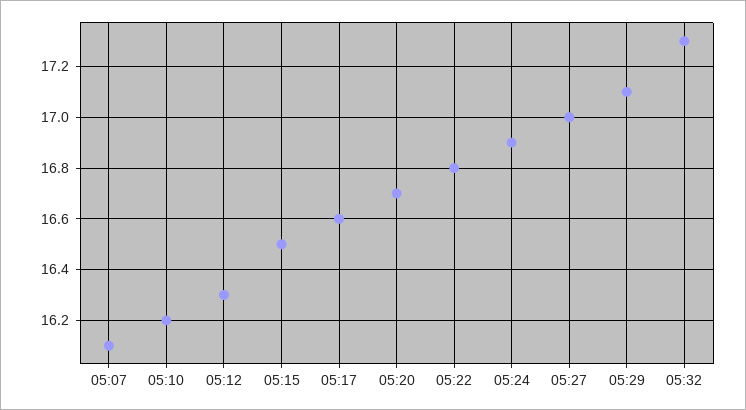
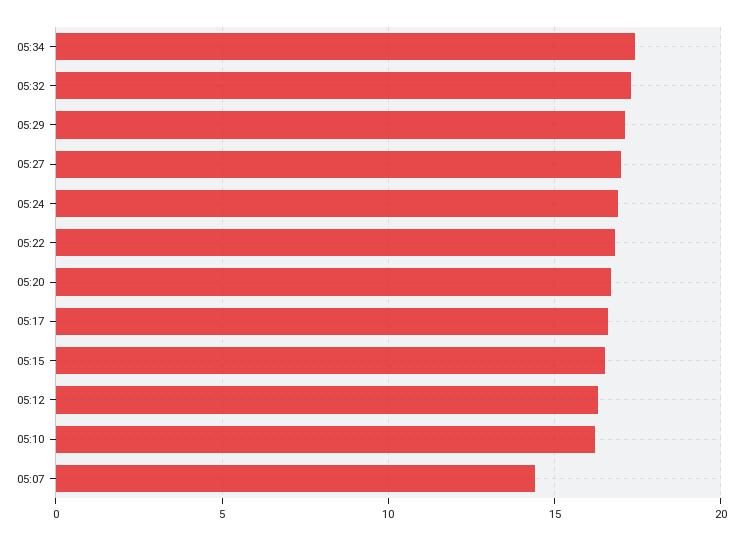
05:07: 16.1 -> 14.5
05:34: none -> 17.5

